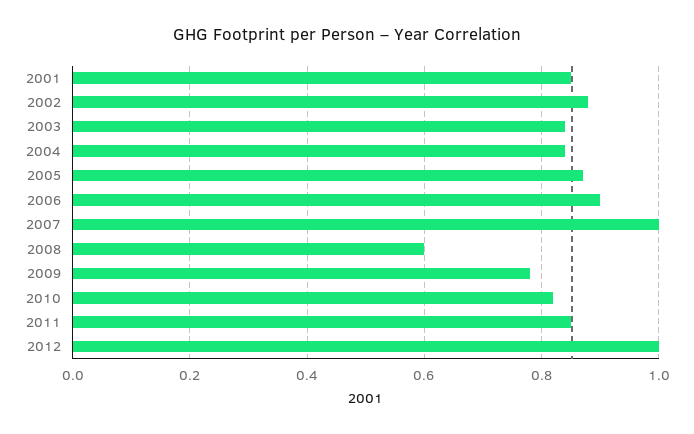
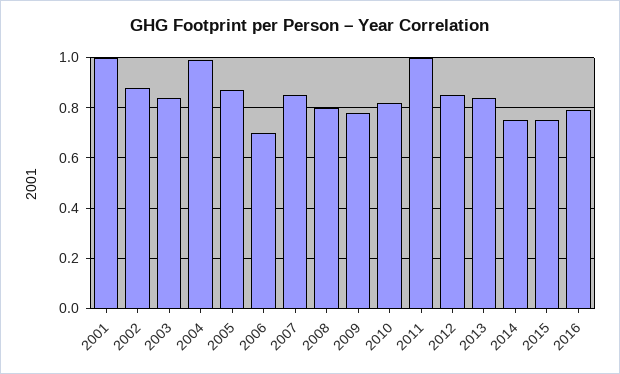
2001: 0.85 -> 1
2004: 0.85 -> 1
2006: 0.9 -> 0.7
2007: 1 -> 0.85
2008: 0.6 -> 0.8
2011: 0.85 -> 1
2012: 1 -> 0.85
2013: none -> 0.85
2014: none -> 0.75
2015: none -> 0.75
2016: none -> 0.8

